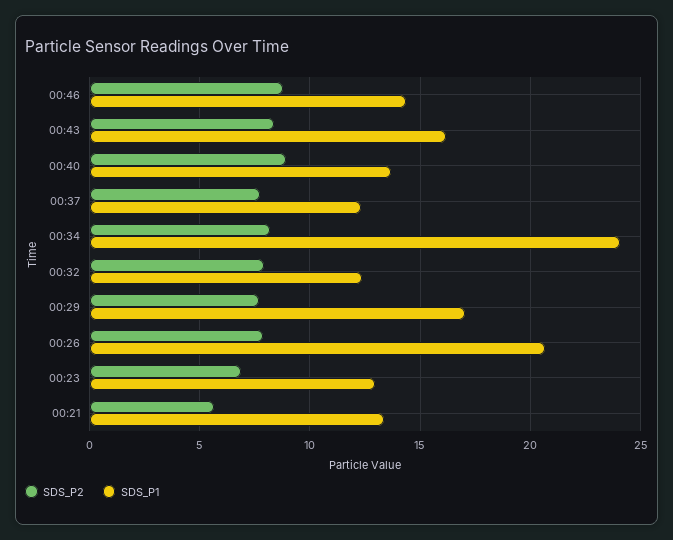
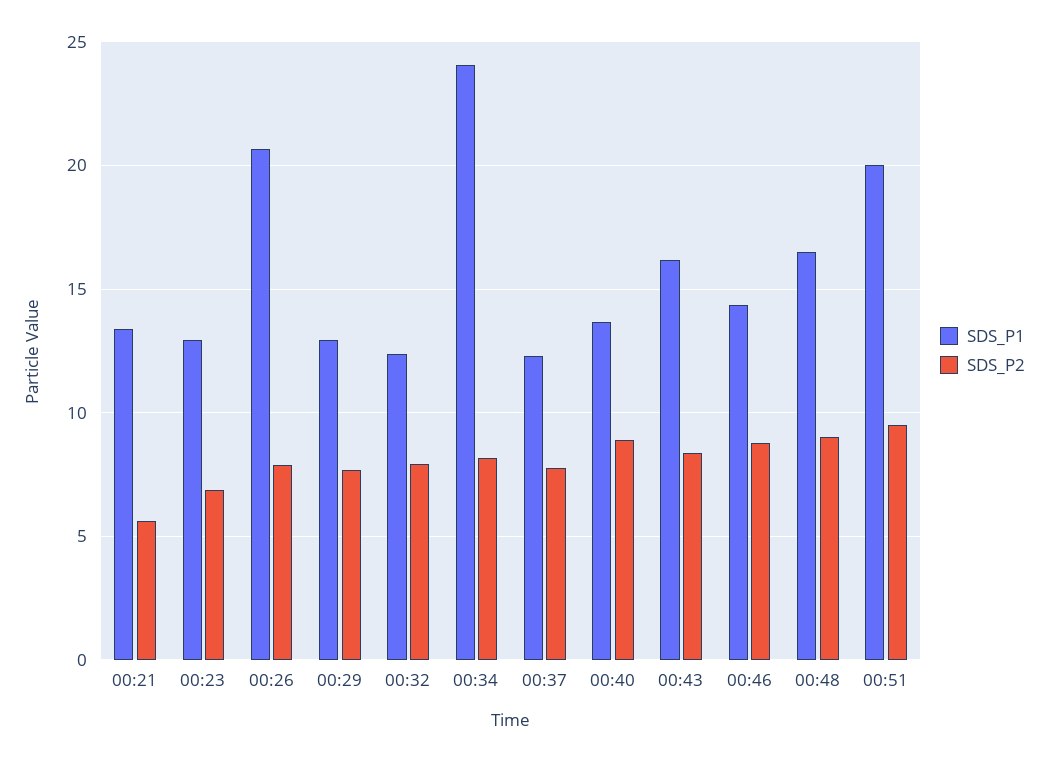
SDS_P1, 00:29: 17 -> 13
SDS_P1, 00:48: none -> 16.5
SDS_P2, 00:48: none -> 9
SDS_P1, 00:51: none -> 20
SDS_P2, 00:51: none -> 9.5

